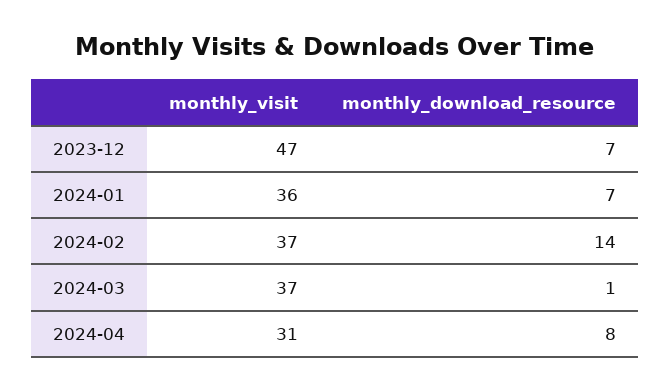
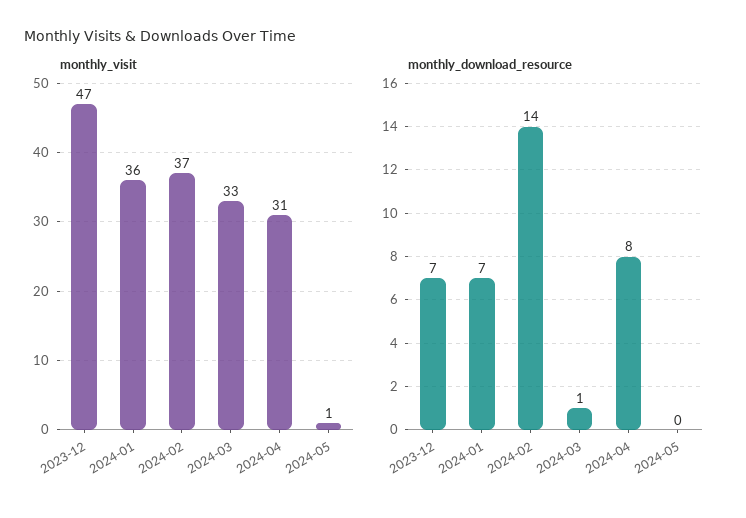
monthly_visit, 2024-03: 37 -> 33
monthly_visit, 2024-05: none -> 1
monthly_download_resource, 2024-05: none -> 0

